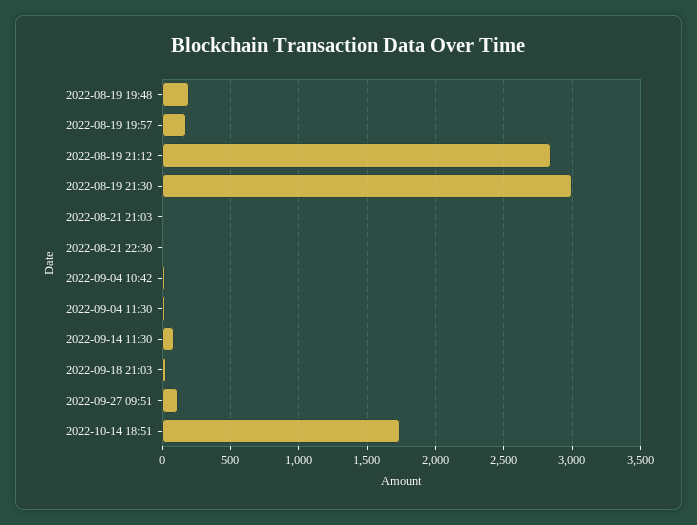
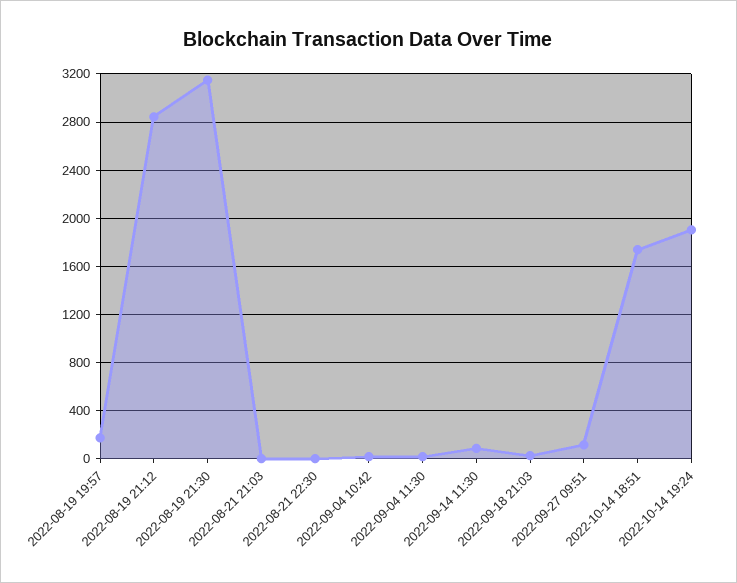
2022-08-19 19:48: 200 -> none
2022-08-19 21:30: 3000 -> 3150
2022-10-14 19:24: none -> 1900

